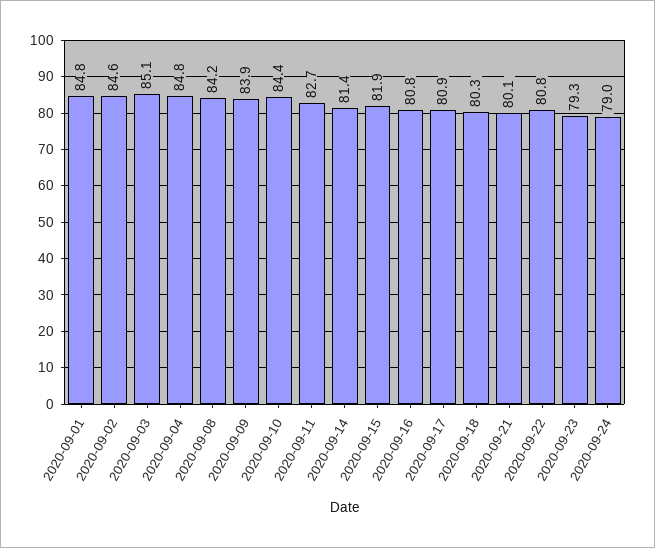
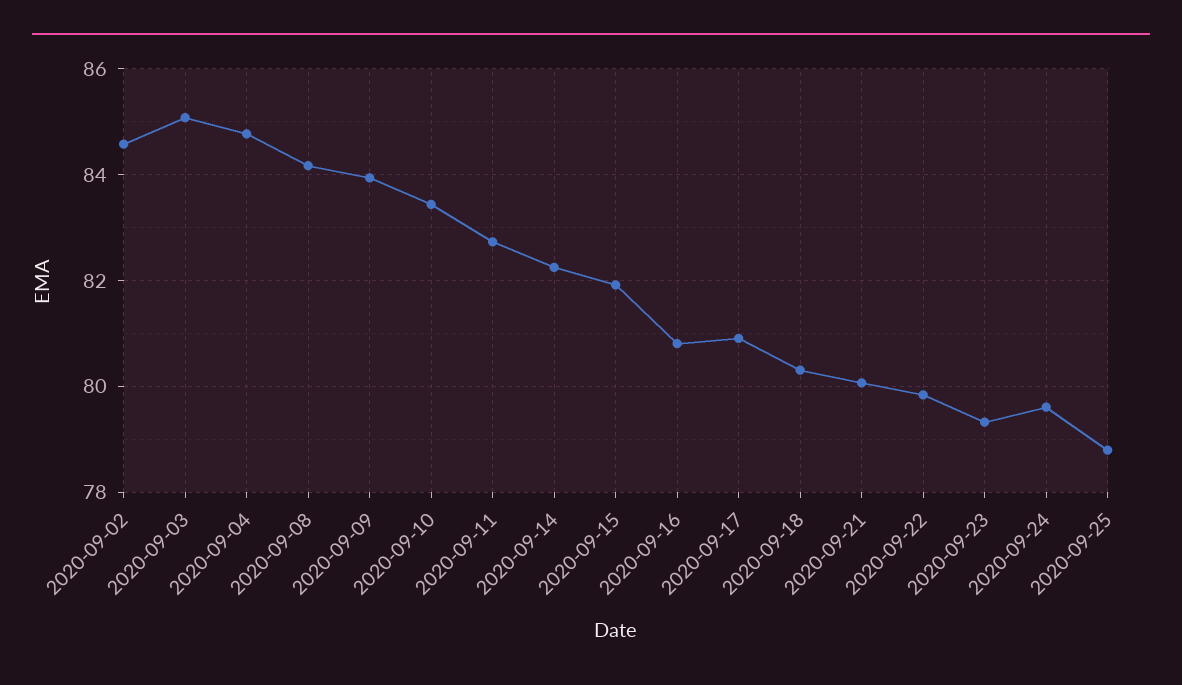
2020-09-01: 84.8 -> none
2020-09-10: 84.4 -> 83.4
2020-09-14: 81.4 -> 82.2
2020-09-22: 80.8 -> 79.8
2020-09-24: 79 -> 79.6
2020-09-25: none -> 78.8

